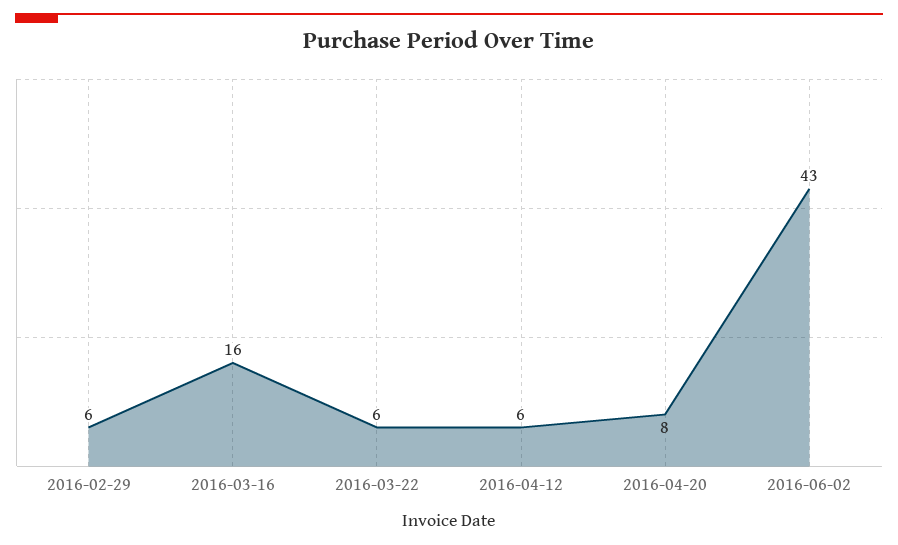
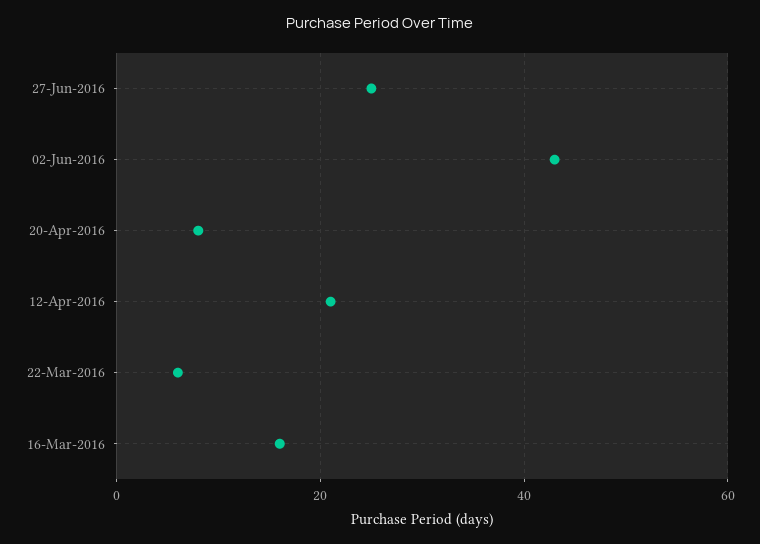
2016-02-29: 6 -> none
2016-04-12: 6 -> 20
27-Jun-2016: none -> 25

